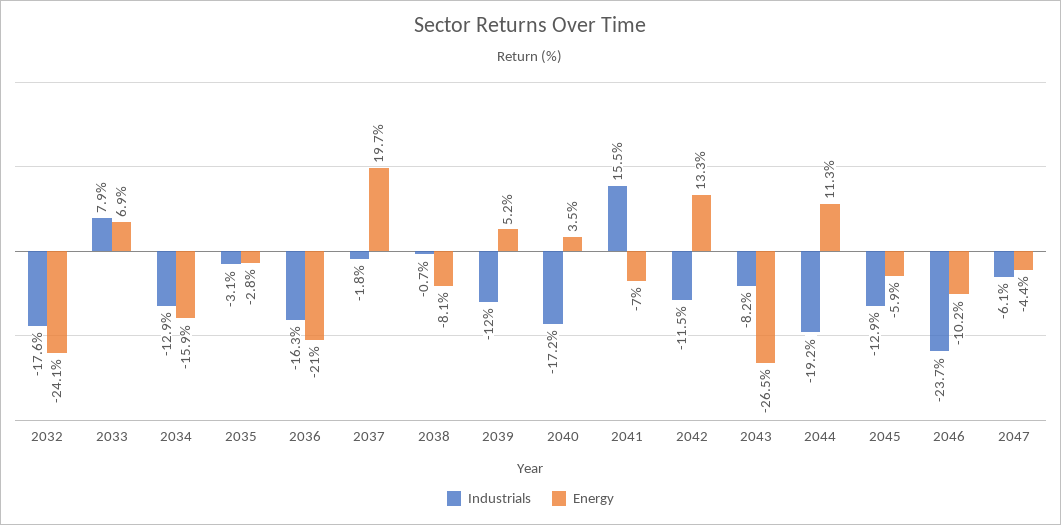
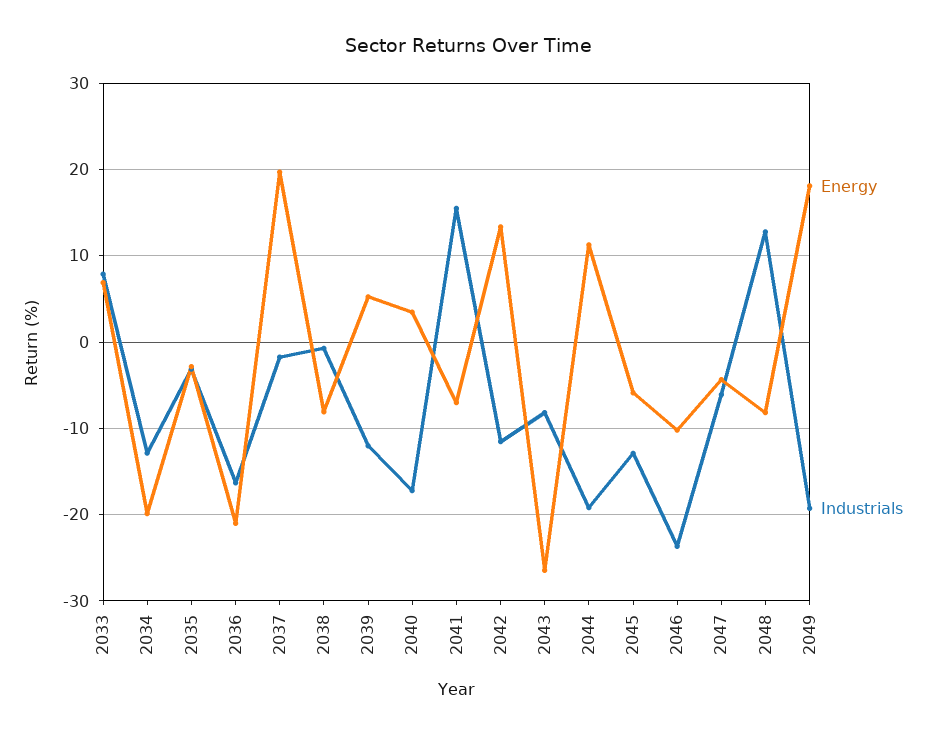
Industrials, 2032: -17.6 -> none
Energy, 2032: -24.1 -> none
Energy, 2034: -15.9 -> -20
Energy, 2048: none -> -8
Industrials, 2048: none -> 13
Energy, 2049: none -> 18
Industrials, 2049: none -> -19

